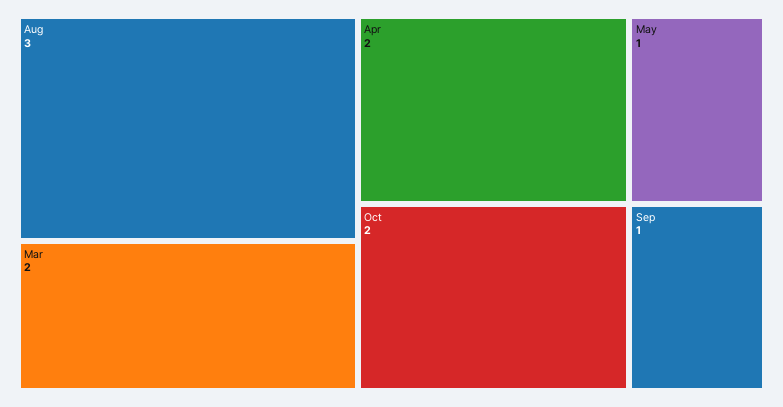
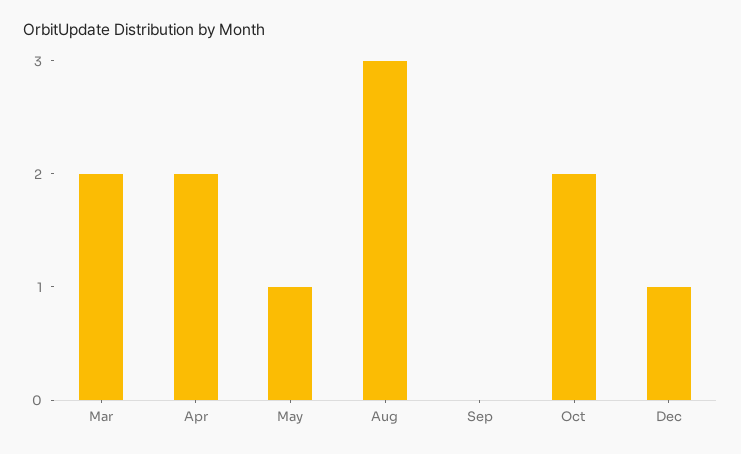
Sep: 1 -> 0
Dec: none -> 1

